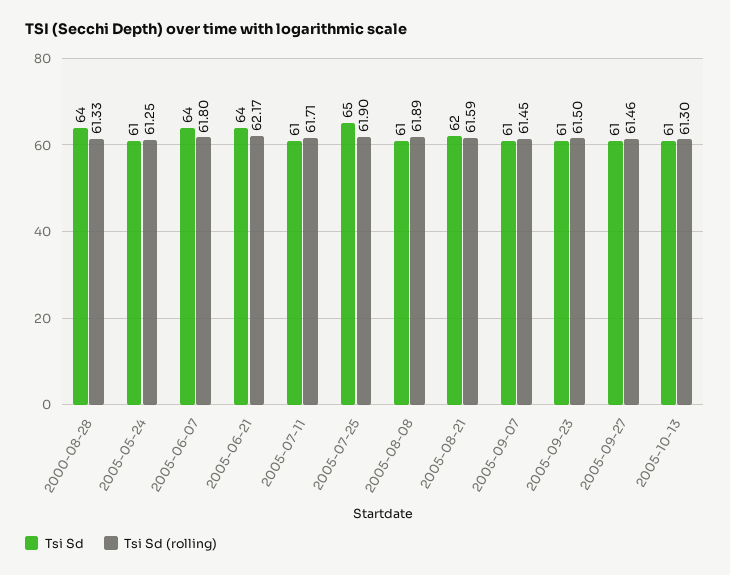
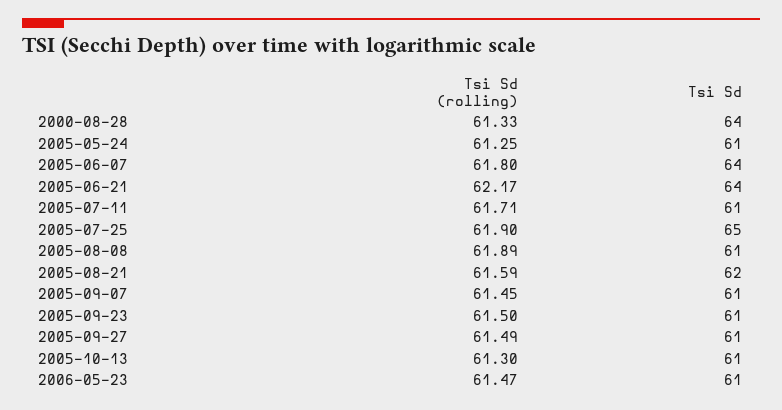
Tsi Sd (rolling), 2005-09-27: 61.46 -> 61.49
Tsi Sd (rolling), 2006-05-23: none -> 61.47
Tsi Sd, 2006-05-23: none -> 61

